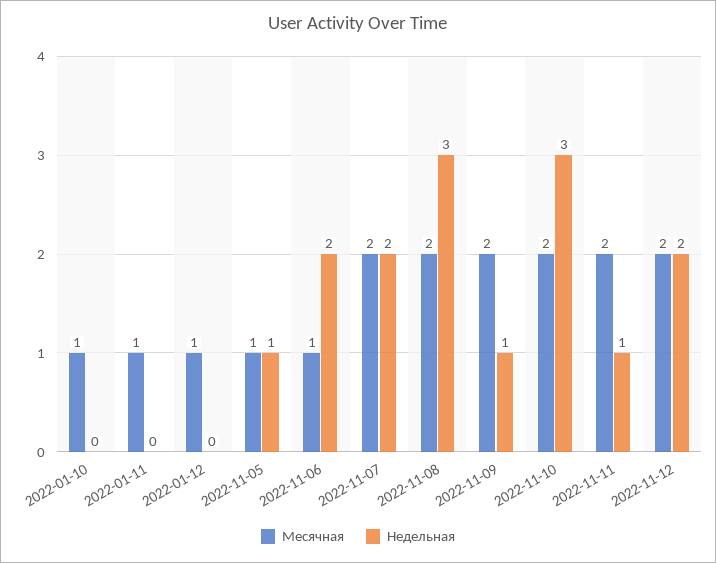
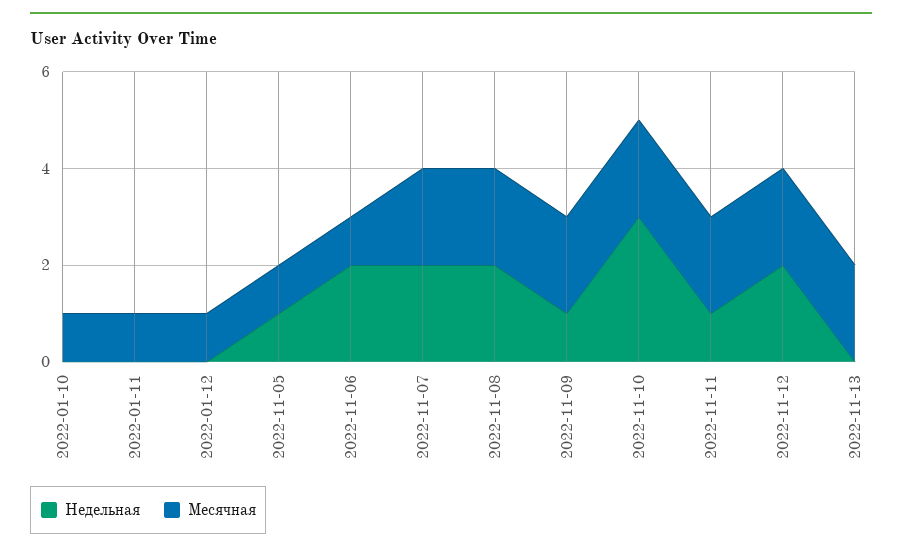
Недельная, 2022-11-08: 3 -> 2
Недельная, 2022-11-13: none -> 0
Месячная, 2022-11-13: none -> 2

